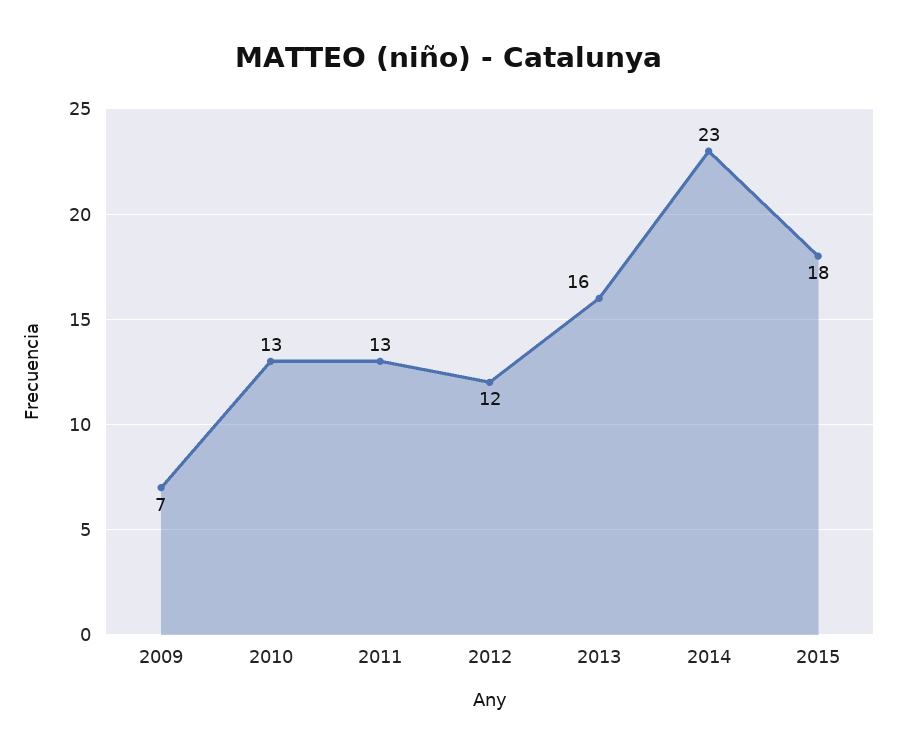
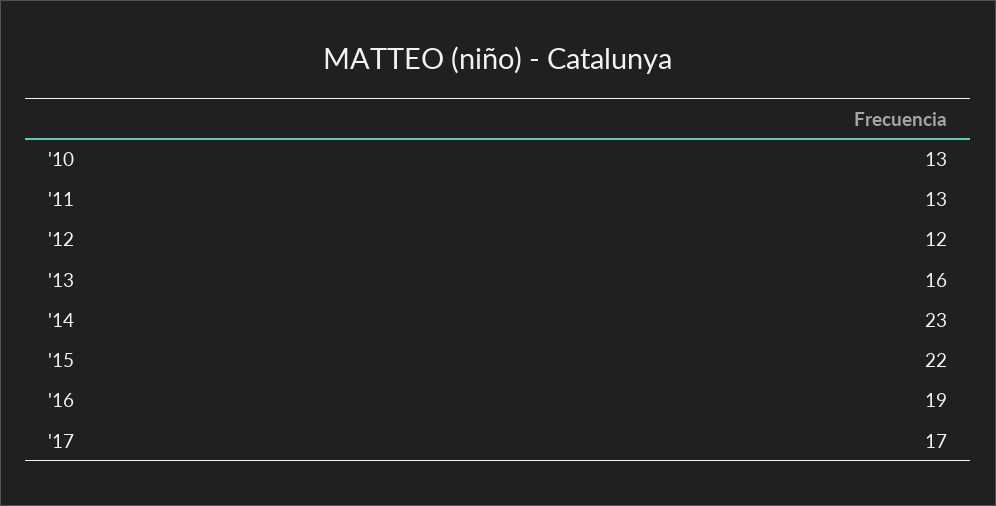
2009: 7 -> none
2015: 18 -> 22
'16: none -> 19
'17: none -> 17

